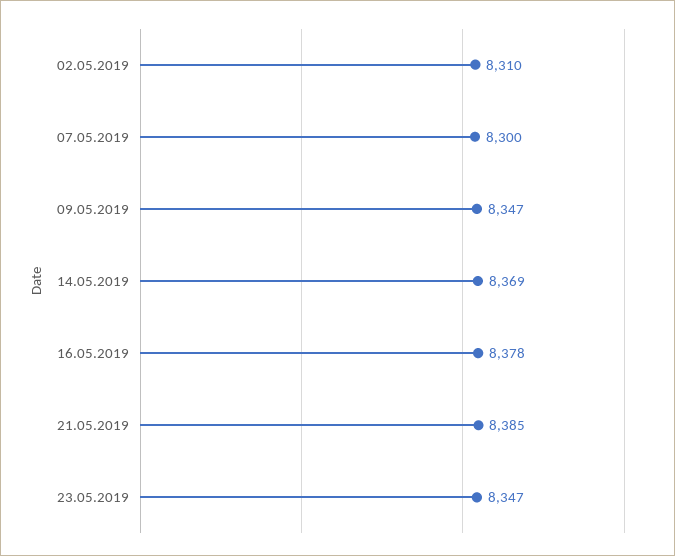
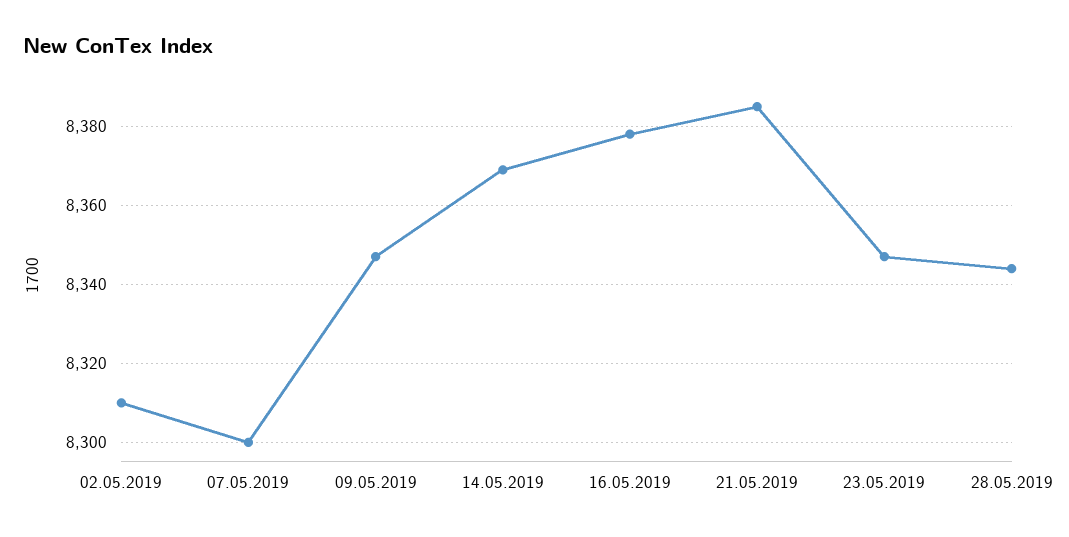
28.05.2019: none -> 8345

